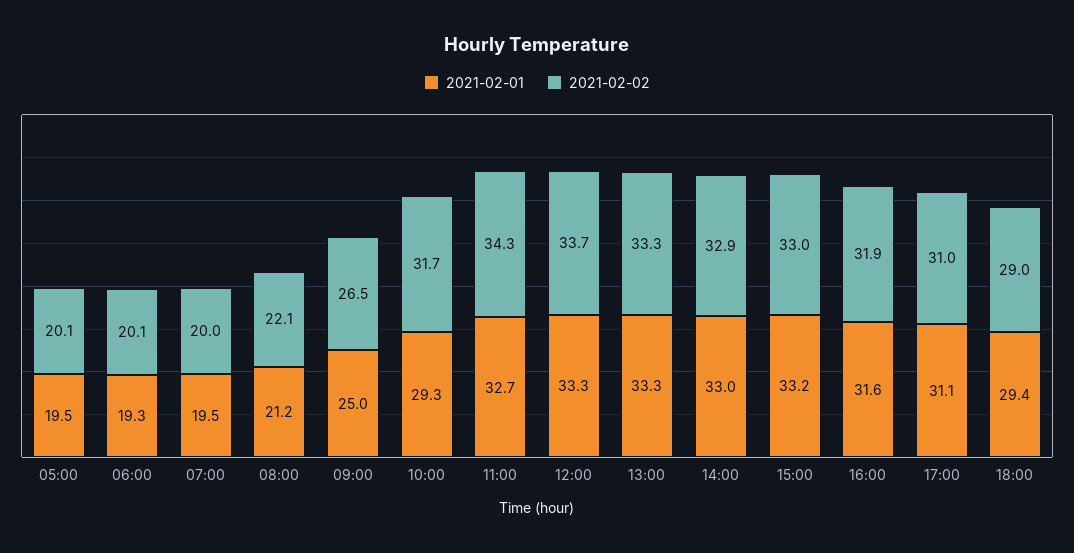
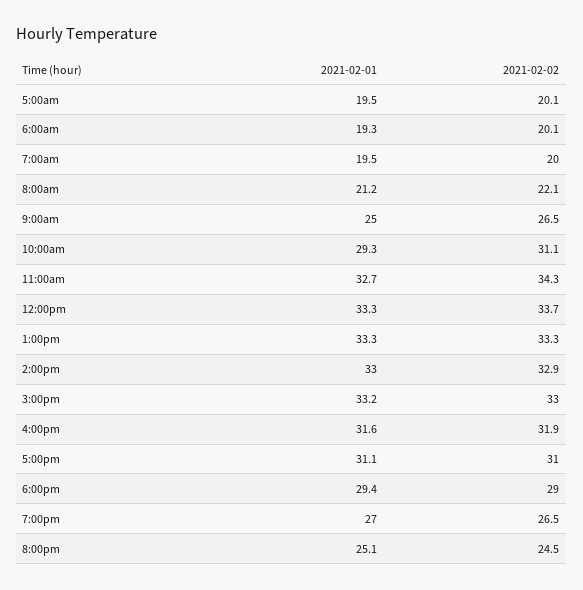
2021-02-02, 10:00: 31.7 -> 31.1
2021-02-01, 7:00pm: none -> 27
2021-02-02, 7:00pm: none -> 26.5
2021-02-01, 8:00pm: none -> 25.1
2021-02-02, 8:00pm: none -> 24.5

